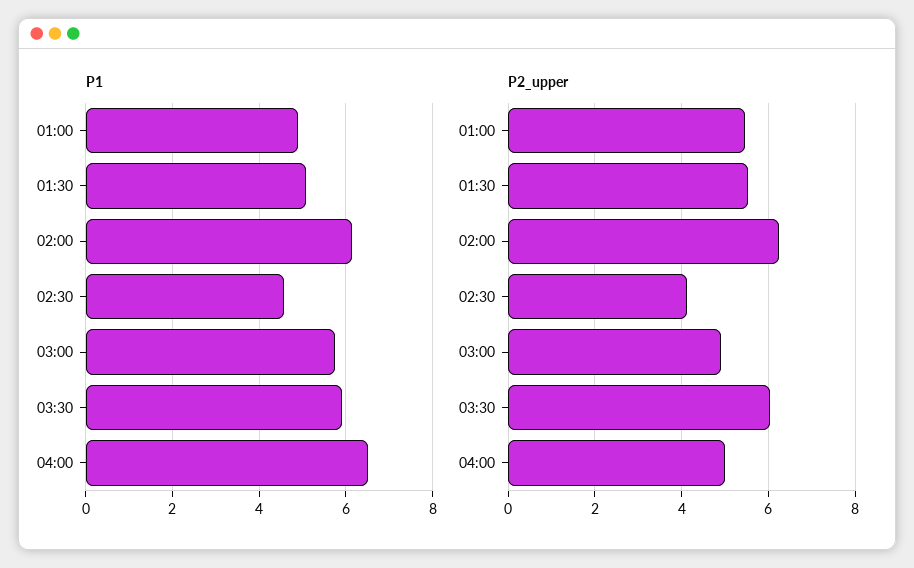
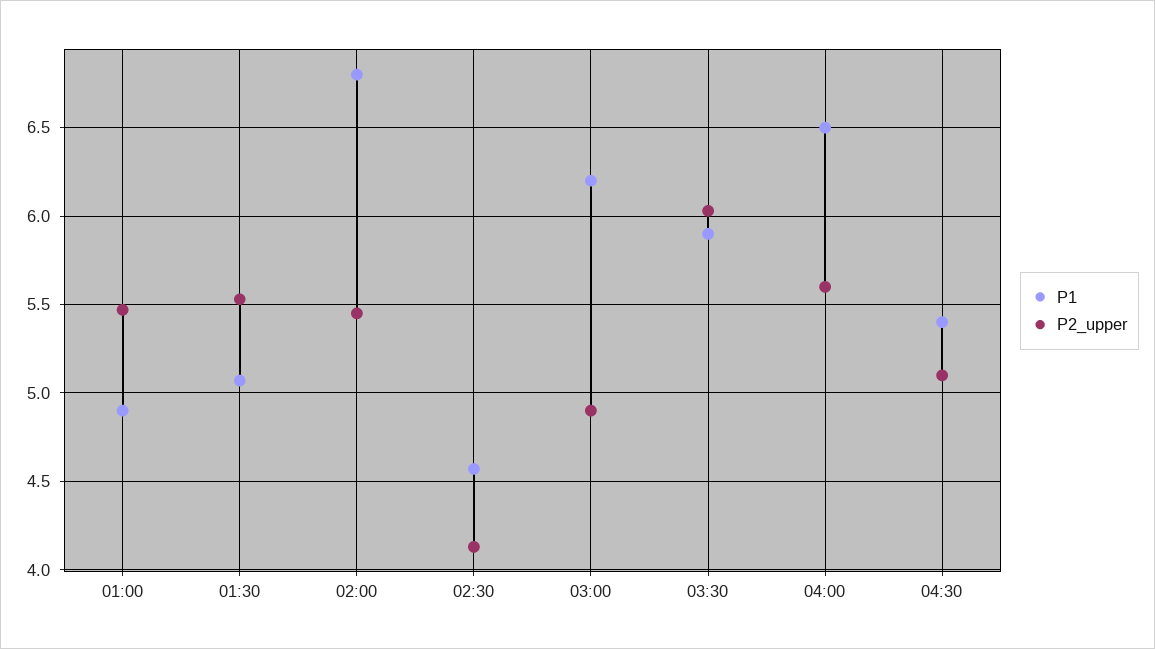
P1, 02:00: 6.2 -> 6.8
P1, 03:00: 5.8 -> 6.2
P2_upper, 02:00: 6.2 -> 5.45
P2_upper, 04:00: 5 -> 5.6
P1, 04:30: none -> 5.4
P2_upper, 04:30: none -> 5.1

